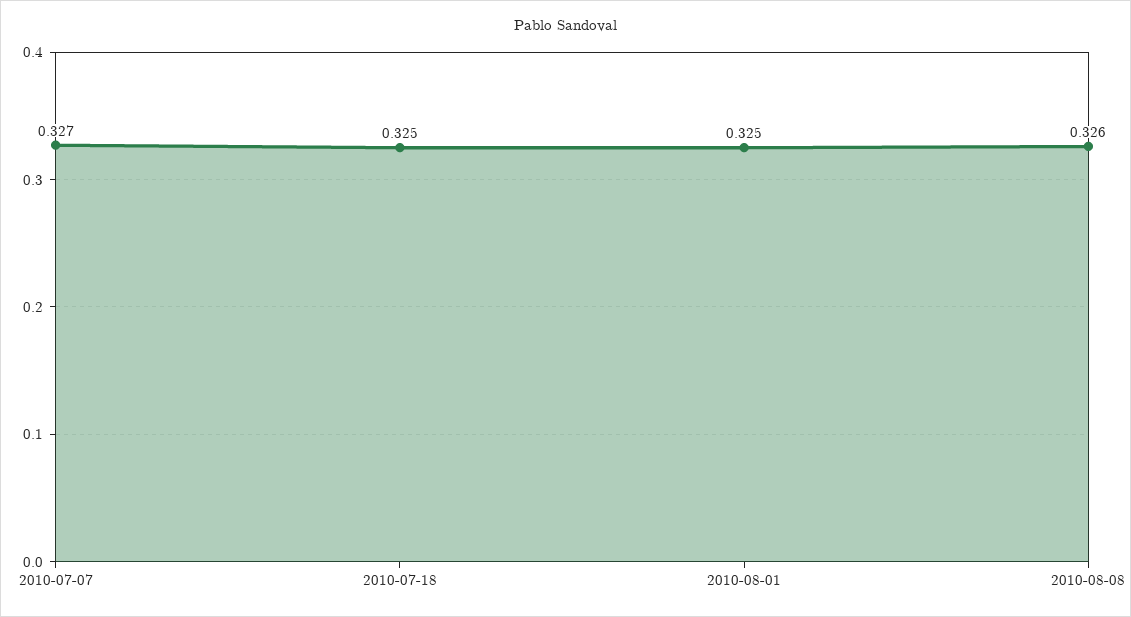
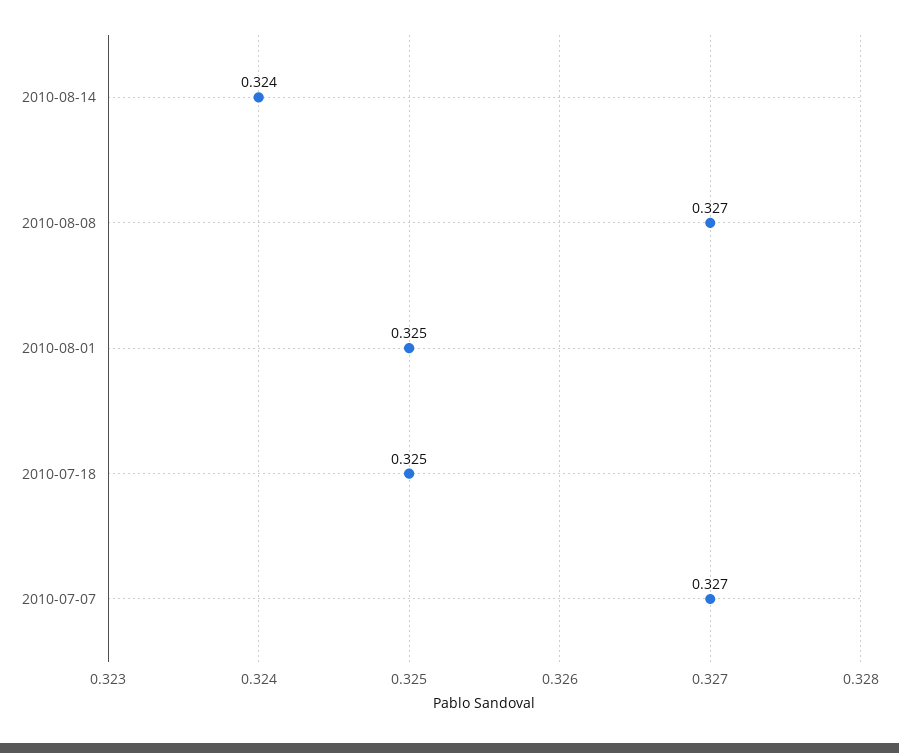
2010-08-08: 0.326 -> 0.327
2010-08-14: none -> 0.324

